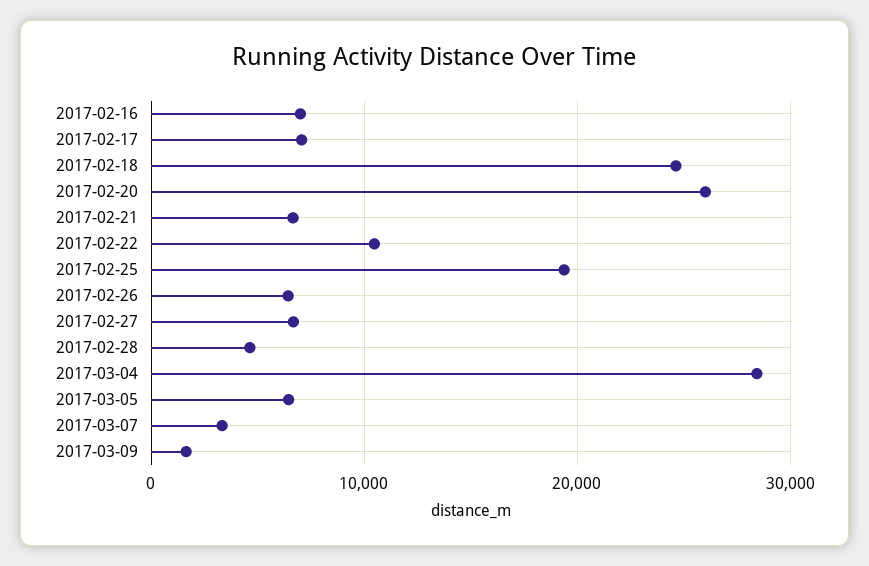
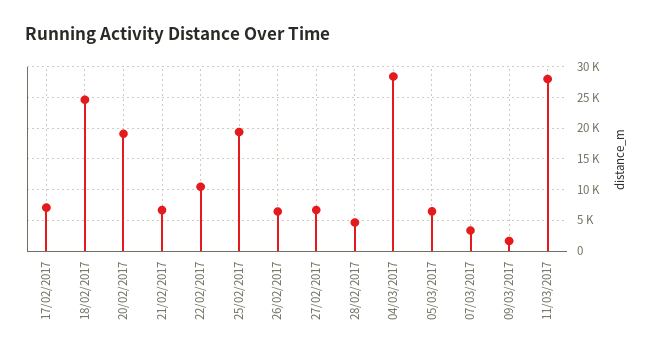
2017-02-16: 7000 -> none
2017-02-20: 26000 -> 19000
11/03/2017: none -> 28000

